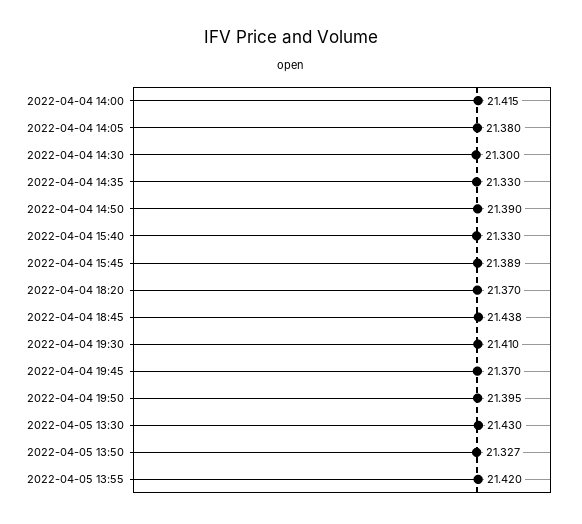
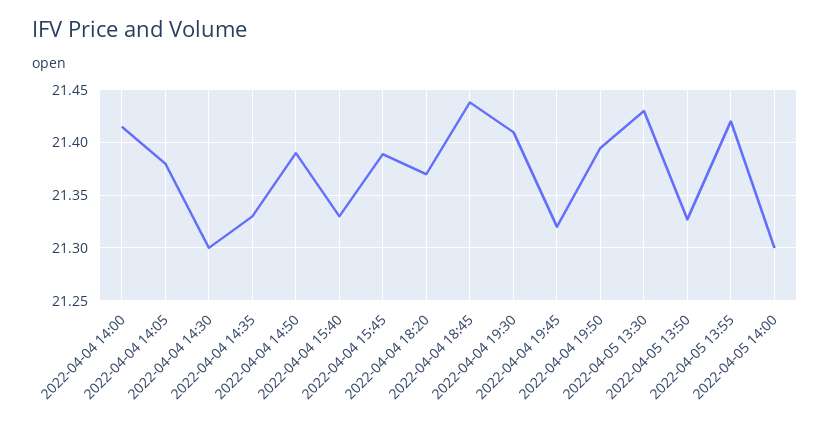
2022-04-04 19:45: 21.37 -> 21.32
2022-04-05 14:00: none -> 21.3

